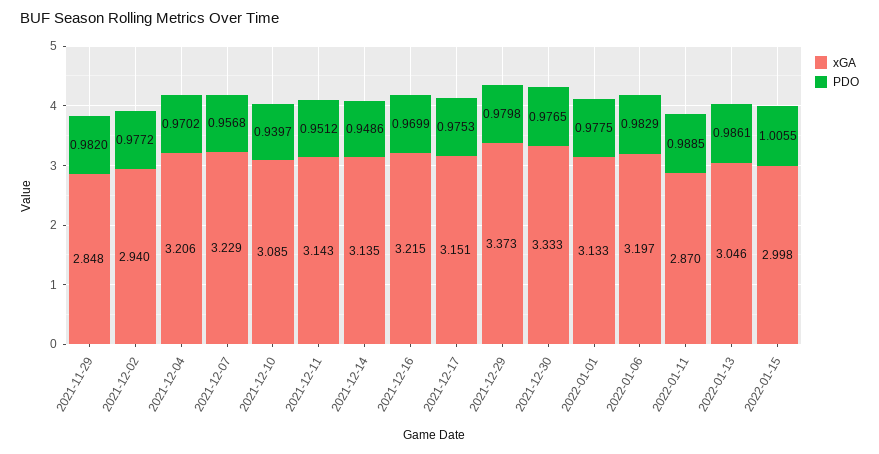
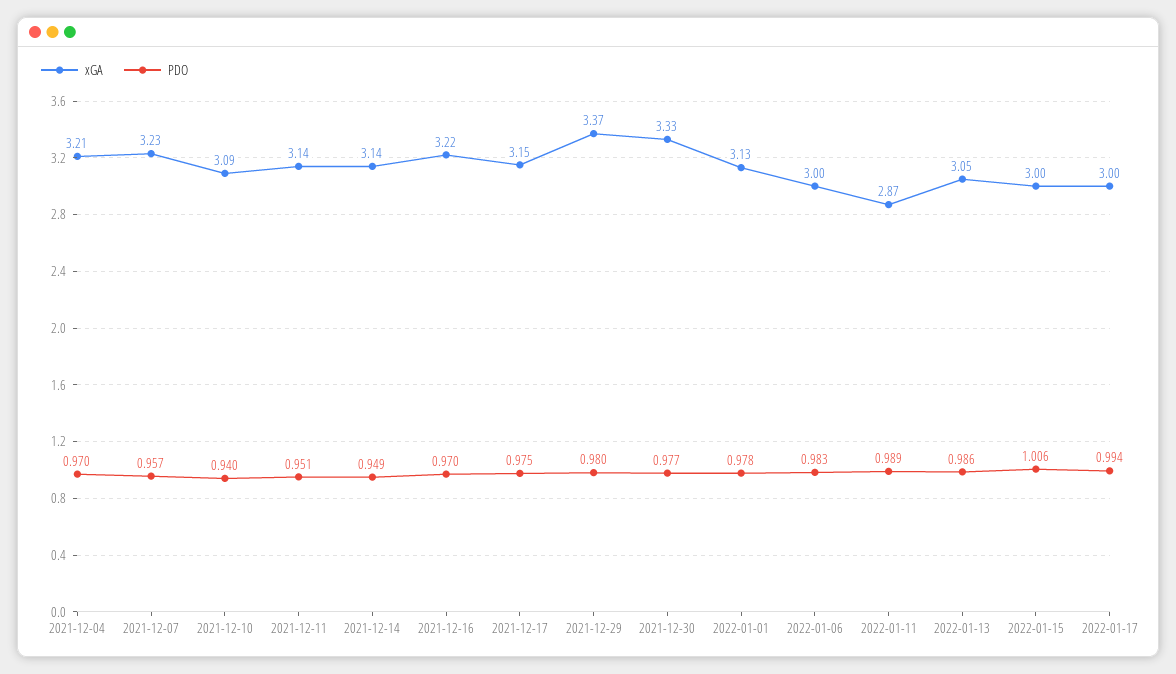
xGA, 2021-11-29: 2.848 -> none
PDO, 2021-11-29: 0.982 -> none
xGA, 2021-12-02: 2.94 -> none
PDO, 2021-12-02: 0.9772 -> none
xGA, 2022-01-06: 3.197 -> 3
xGA, 2022-01-17: none -> 3
PDO, 2022-01-17: none -> 0.994

